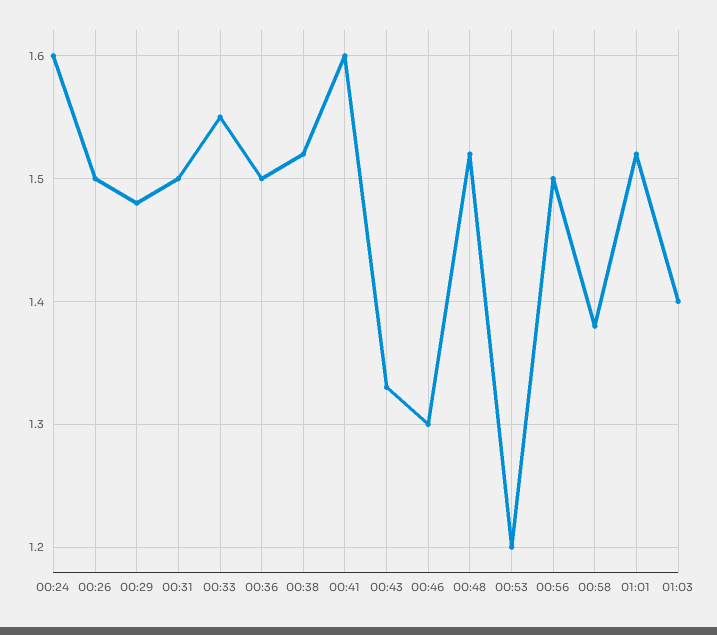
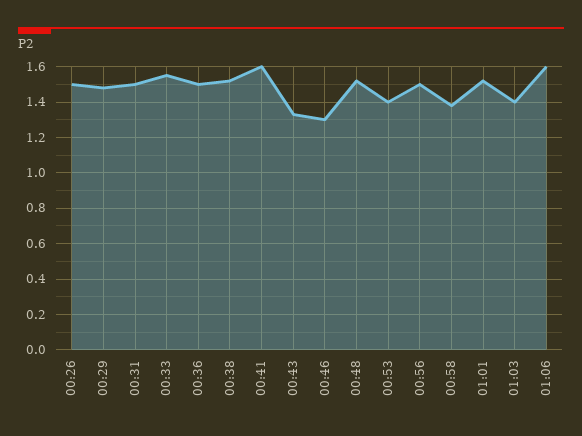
00:24: 1.6 -> none
00:53: 1.2 -> 1.4
01:06: none -> 1.6

